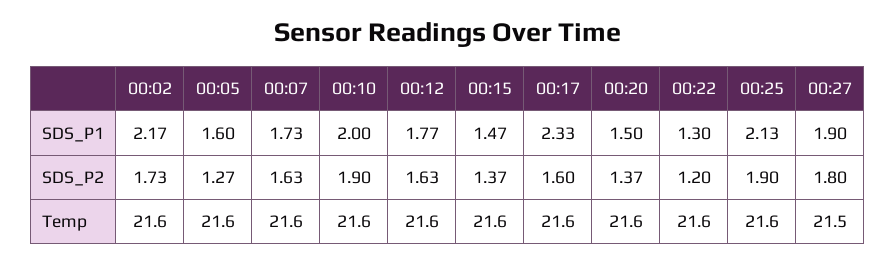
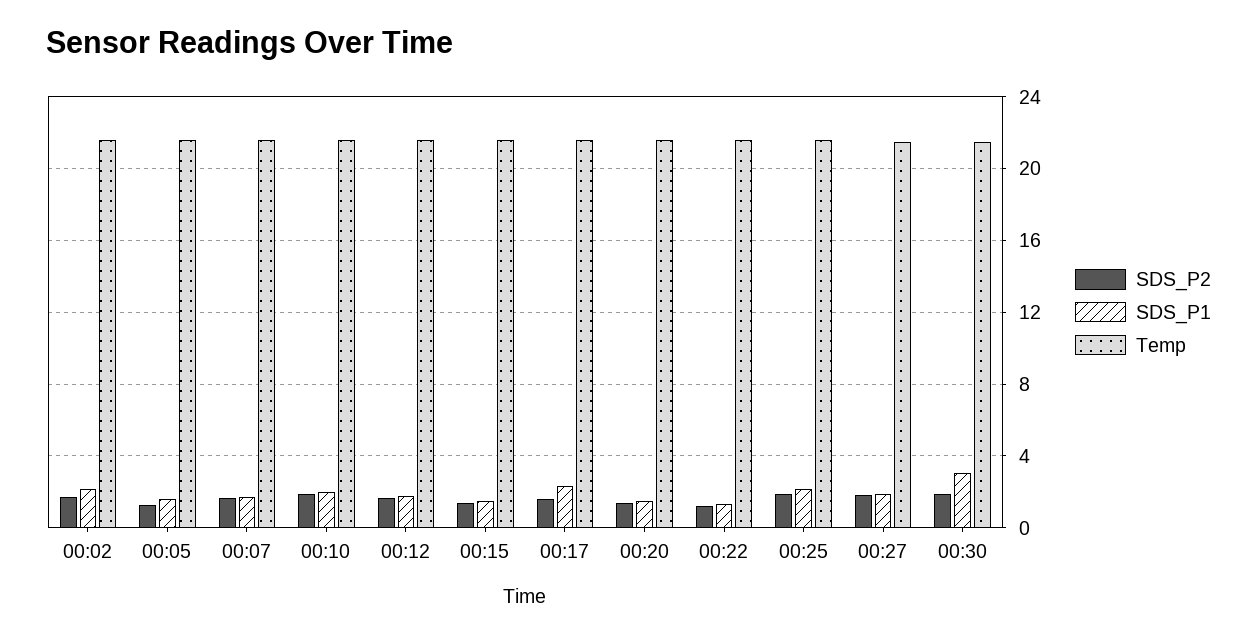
SDS_P2, 00:30: none -> 2
SDS_P1, 00:30: none -> 3
Temp, 00:30: none -> 21.5

